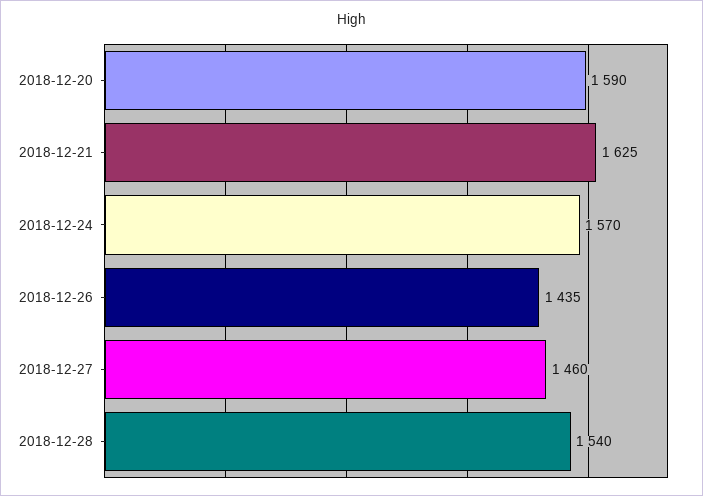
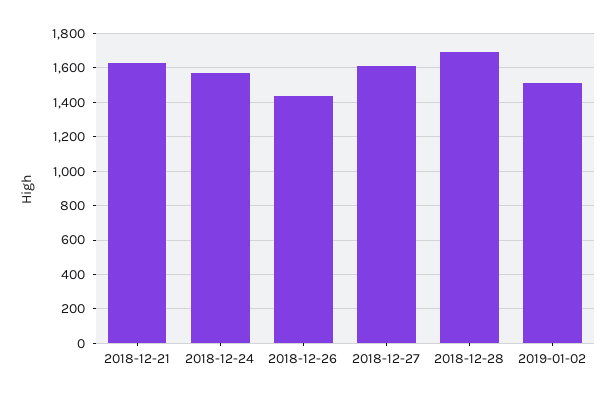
2018-12-20: 1590 -> none
2018-12-27: 1460 -> 1600
2018-12-28: 1540 -> 1700
2019-01-02: none -> 1500

